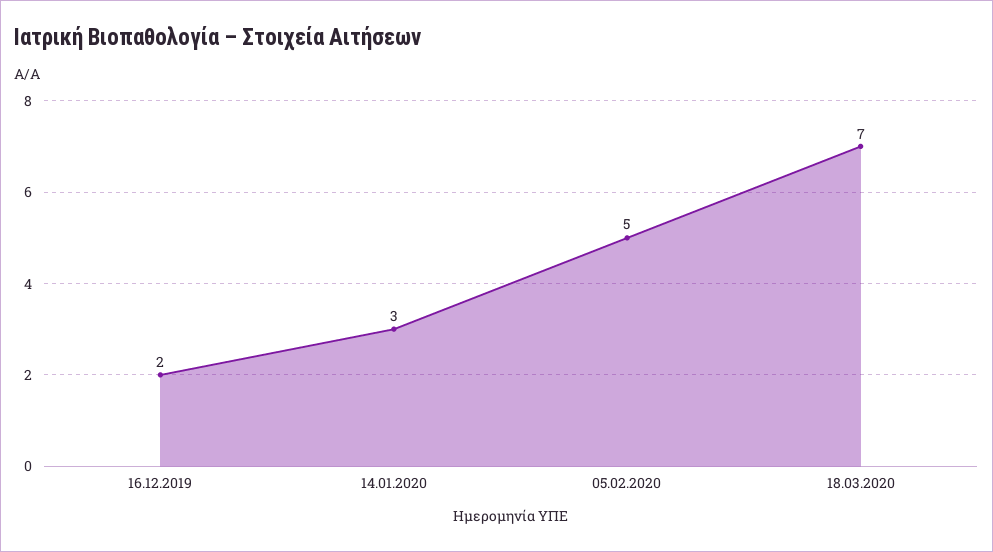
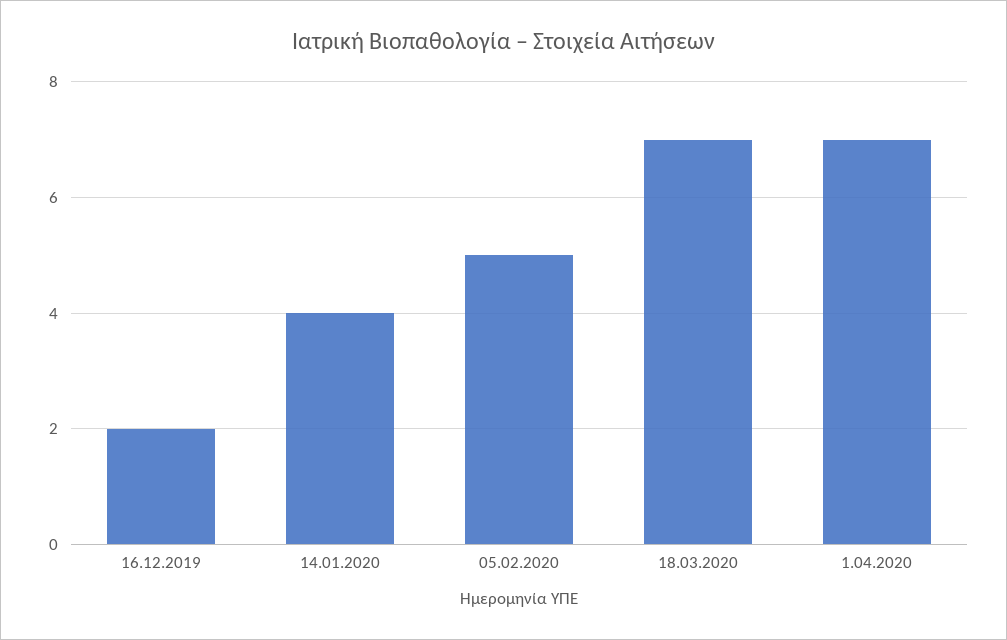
14.01.2020: 3 -> 4
1.04.2020: none -> 7

